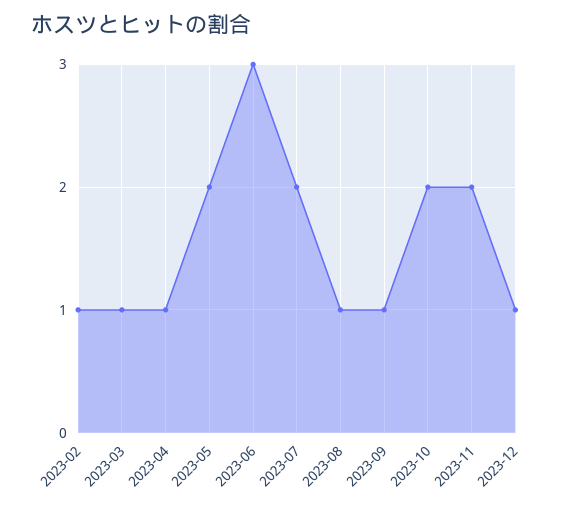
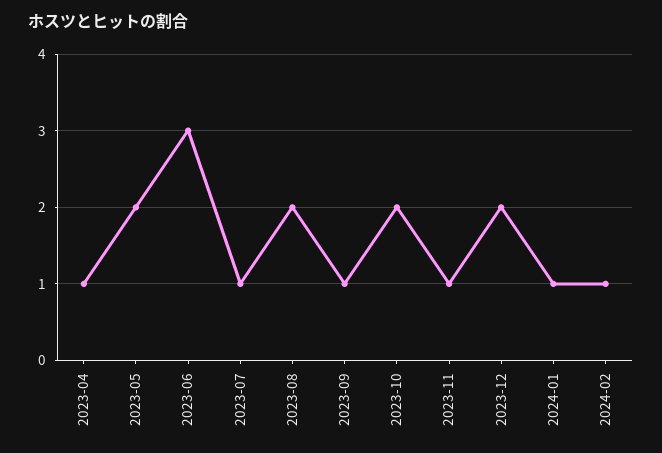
2023-02: 1 -> none
2023-03: 1 -> none
2023-07: 2 -> 1
2023-08: 1 -> 2
2023-11: 2 -> 1
2023-12: 1 -> 2
2024-01: none -> 1
2024-02: none -> 1

